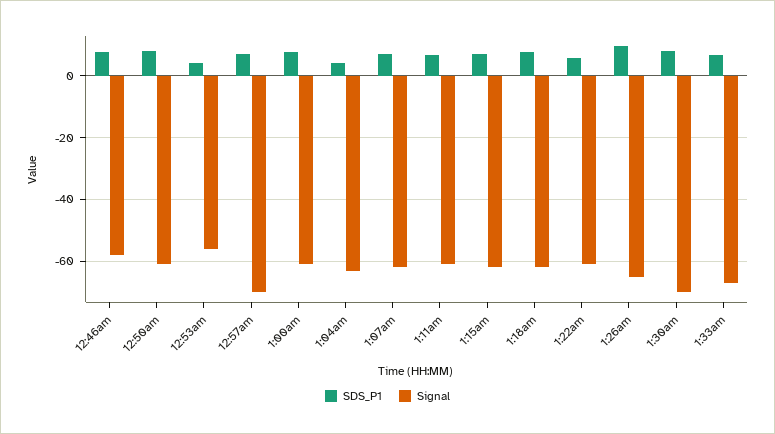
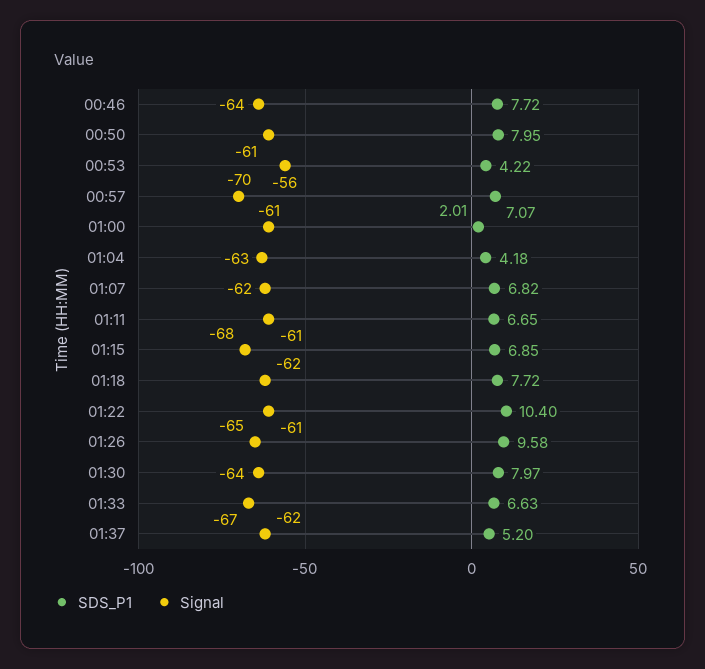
Signal, 12:46am: -58 -> -64
SDS_P1, 1:00am: 8 -> 2.01
Signal, 1:15am: -62 -> -68
SDS_P1, 1:22am: 6 -> 10.4
Signal, 1:30am: -70 -> -64
SDS_P1, 01:37: none -> 5.2
Signal, 01:37: none -> -62

